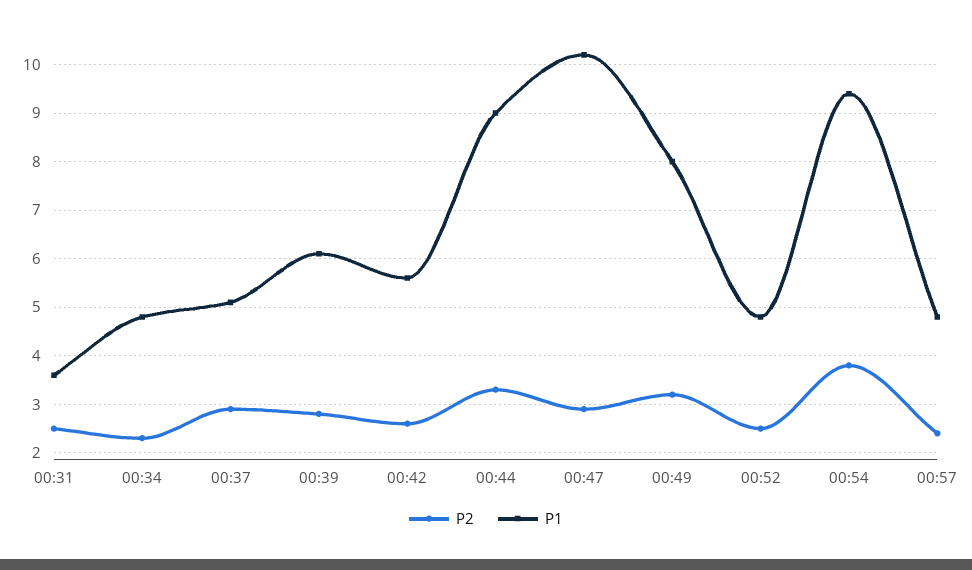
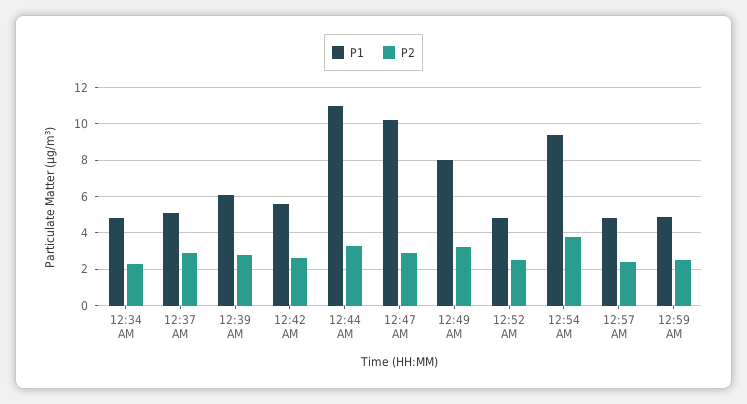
P2, 00:31: 2.5 -> none
P1, 00:31: 3.5 -> none
P1, 00:44: 9 -> 11
P1, 12:59 AM: none -> 5
P2, 12:59 AM: none -> 2.5

